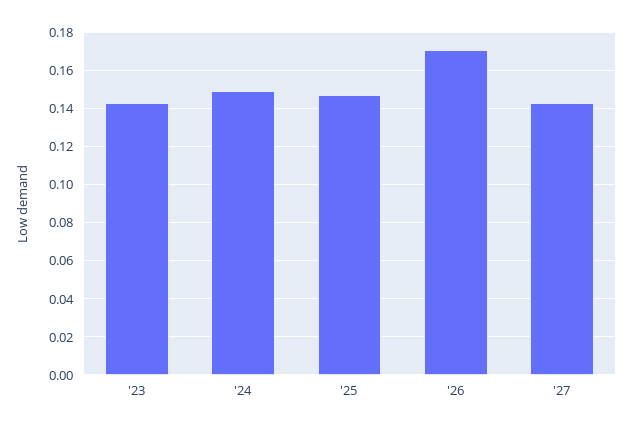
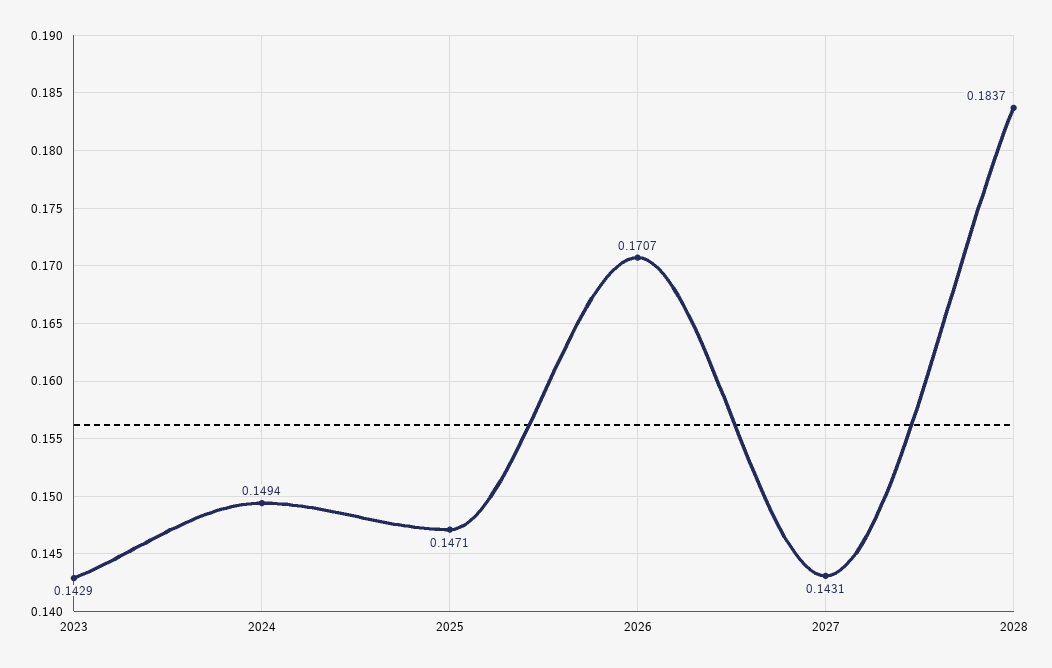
2028: none -> 0.1837

